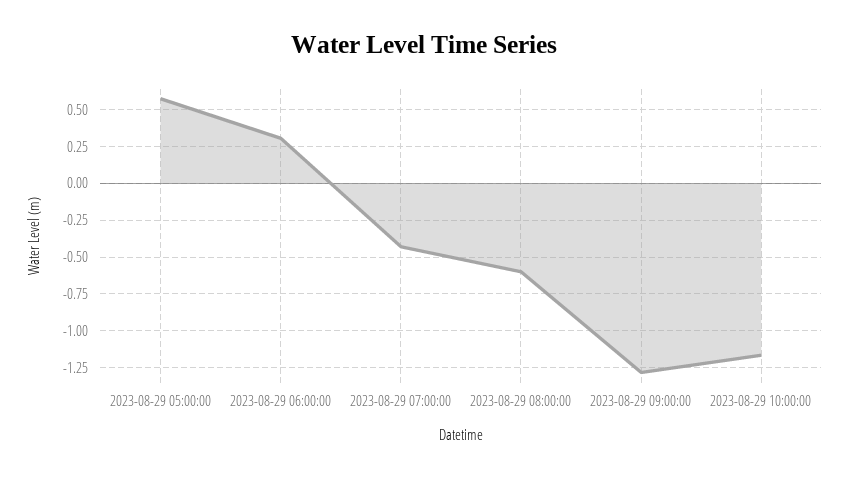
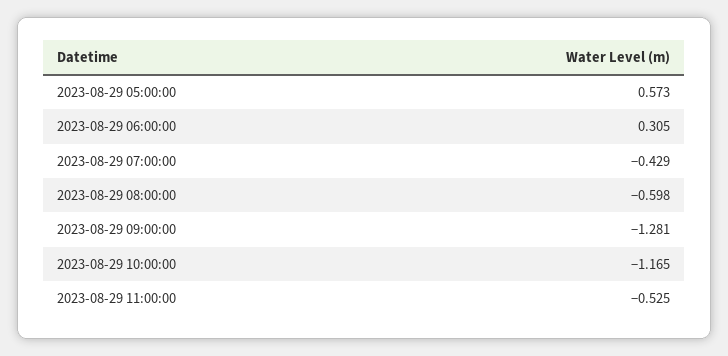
2023-08-29 11:00:00: none -> -0.525

